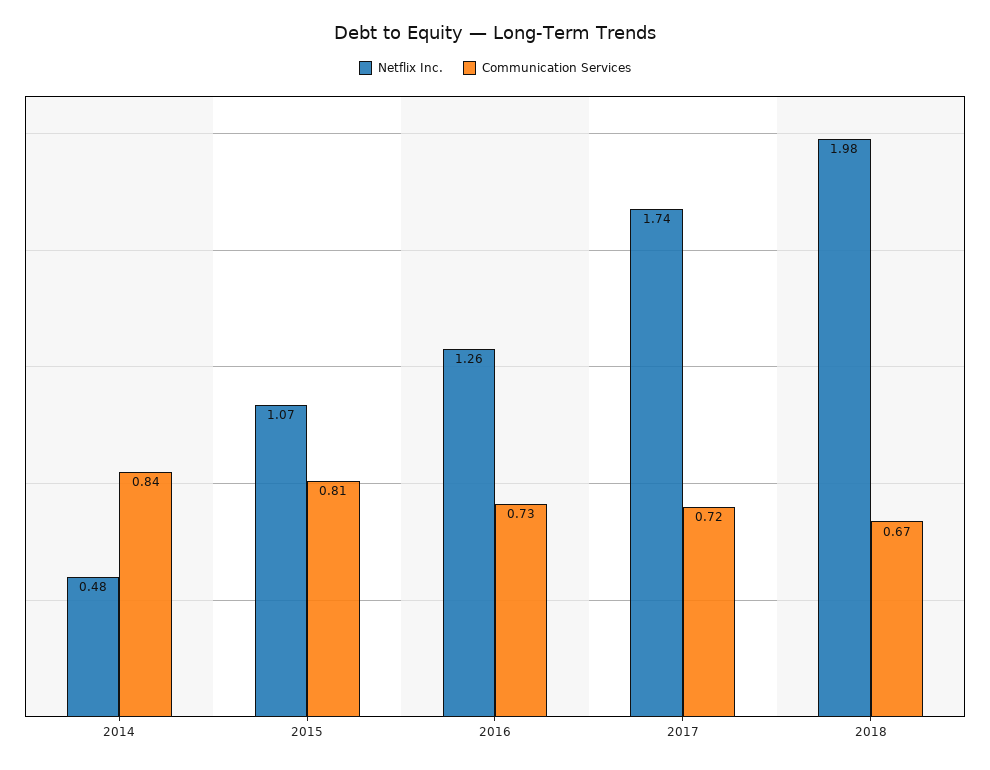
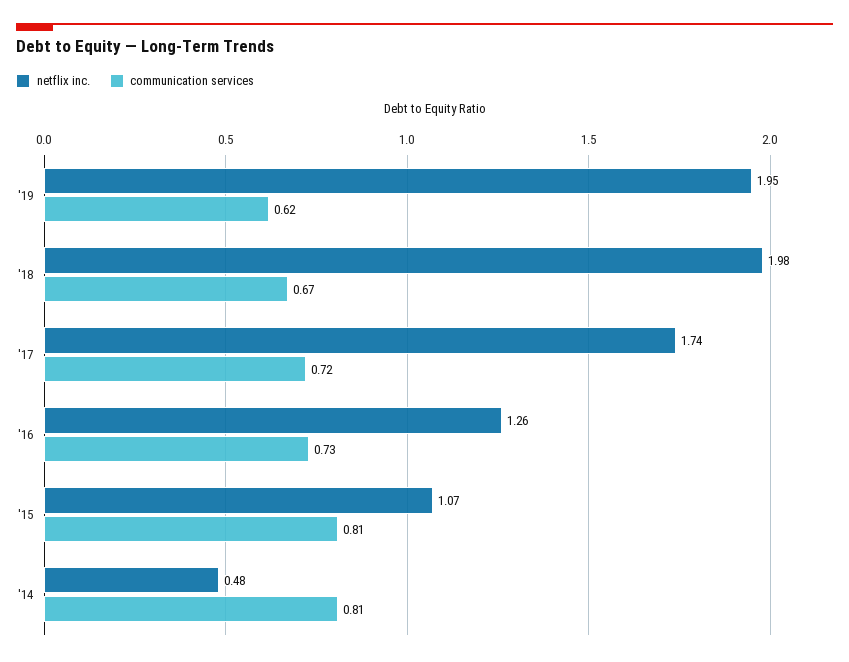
Communication Services, 2014: 0.84 -> 0.81
Netflix Inc., '19: none -> 1.95
Communication Services, '19: none -> 0.62

